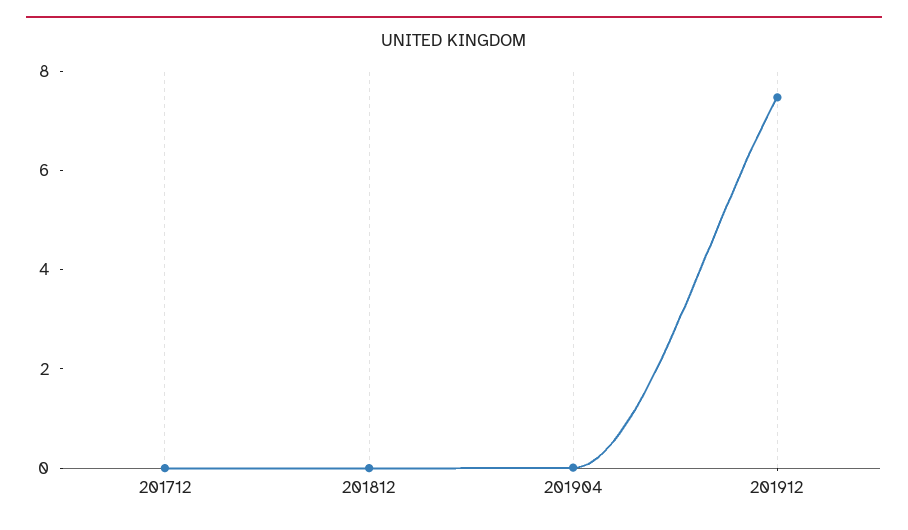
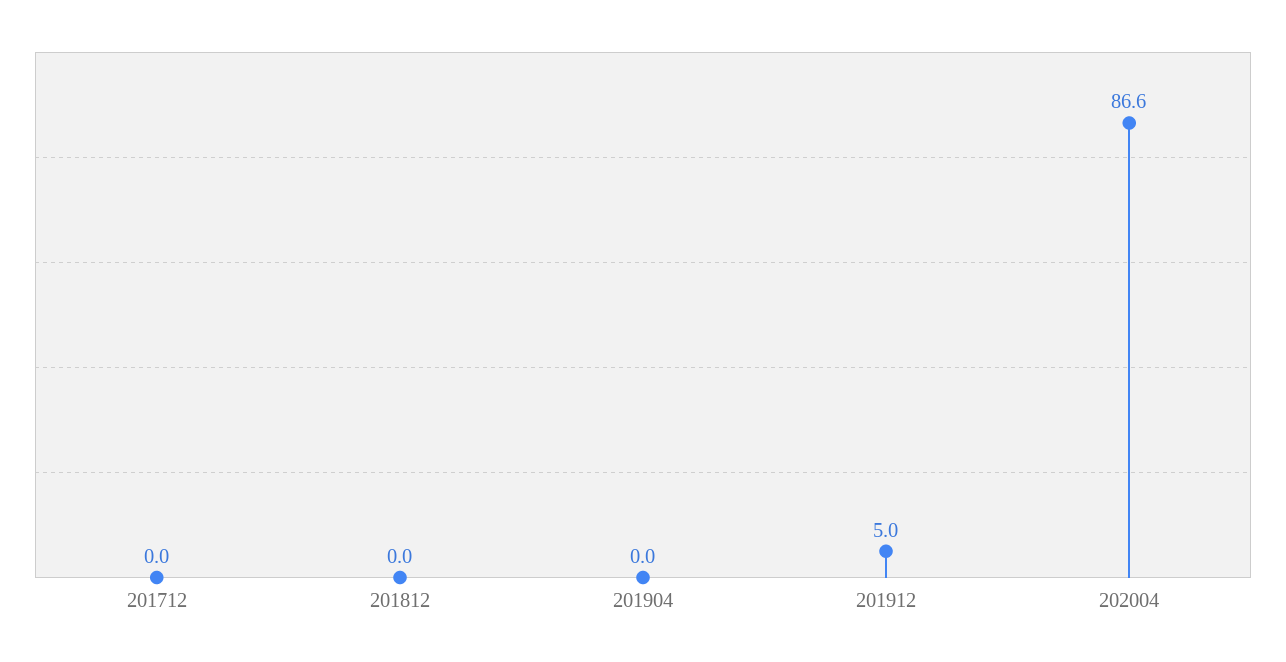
201912: 7.5 -> 5
202004: none -> 86.6

